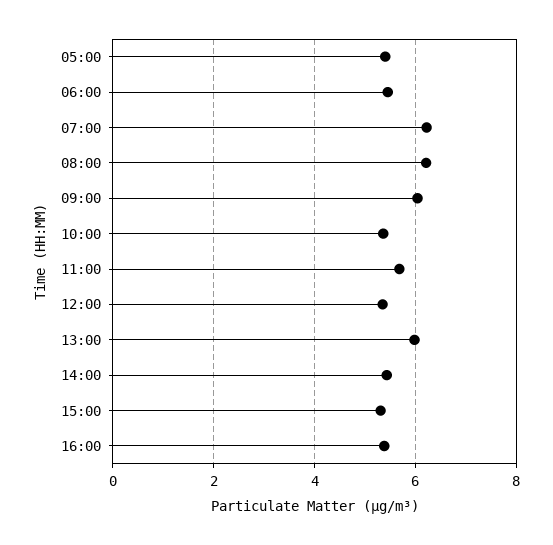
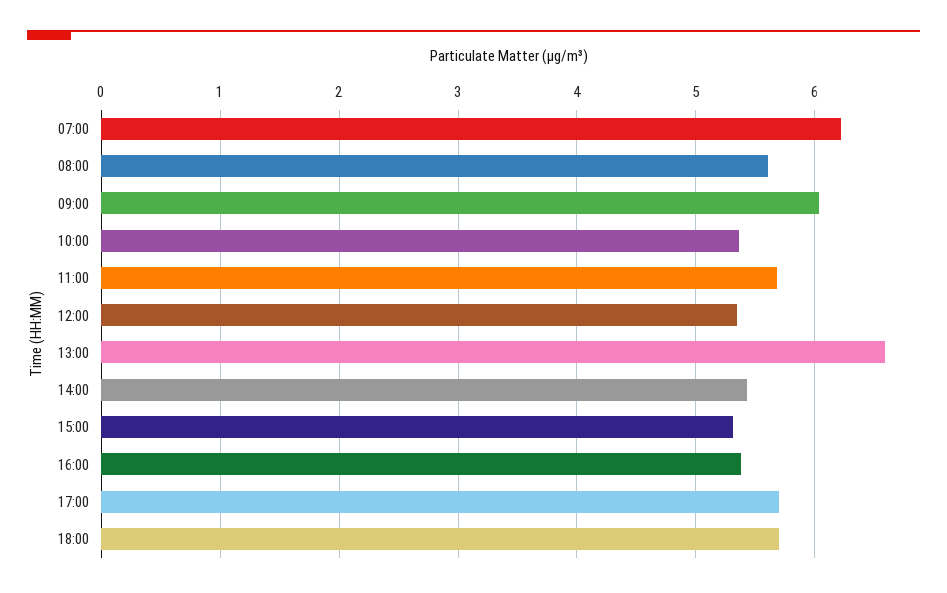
05:00: 5.4 -> none
06:00: 5.4 -> none
08:00: 6.2 -> 5.6
13:00: 6 -> 6.6
17:00: none -> 5.7
18:00: none -> 5.7

